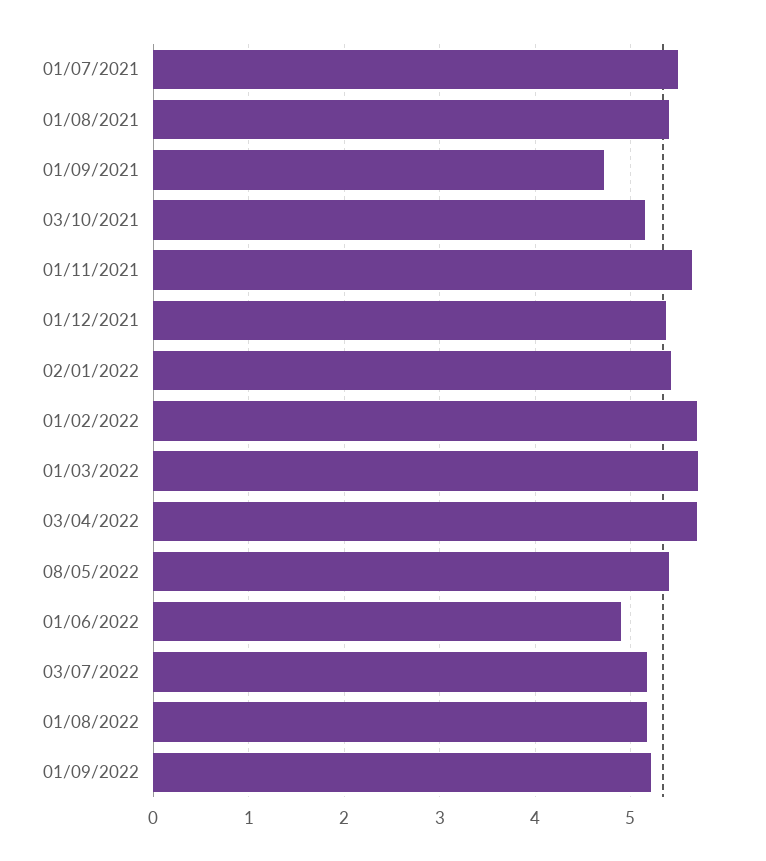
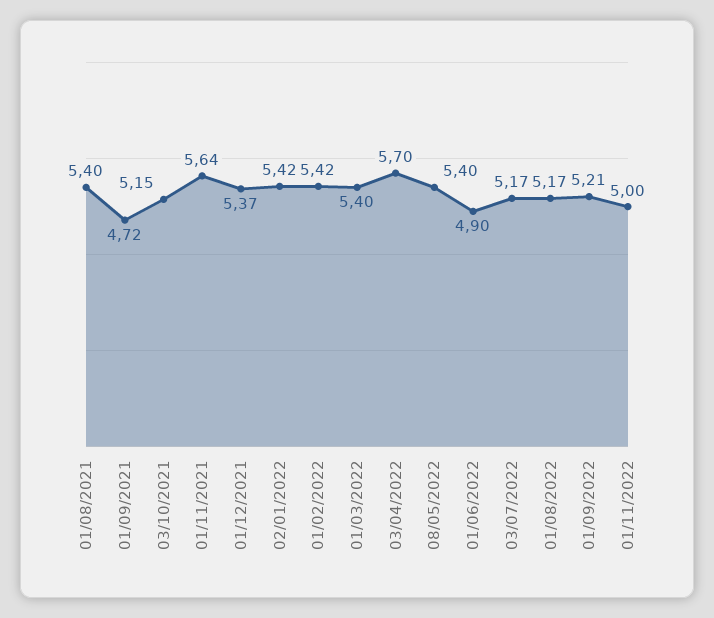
01/07/2021: 5.5 -> none
01/02/2022: 5.7 -> 5.42
01/03/2022: 5.7 -> 5.4
01/11/2022: none -> 5

